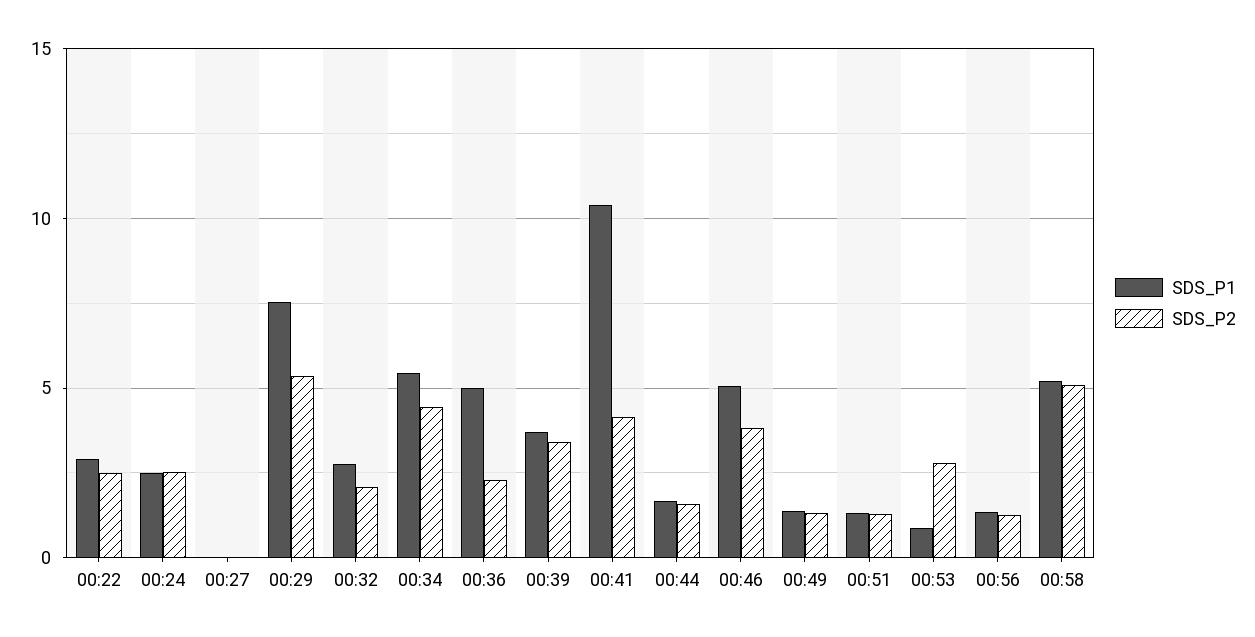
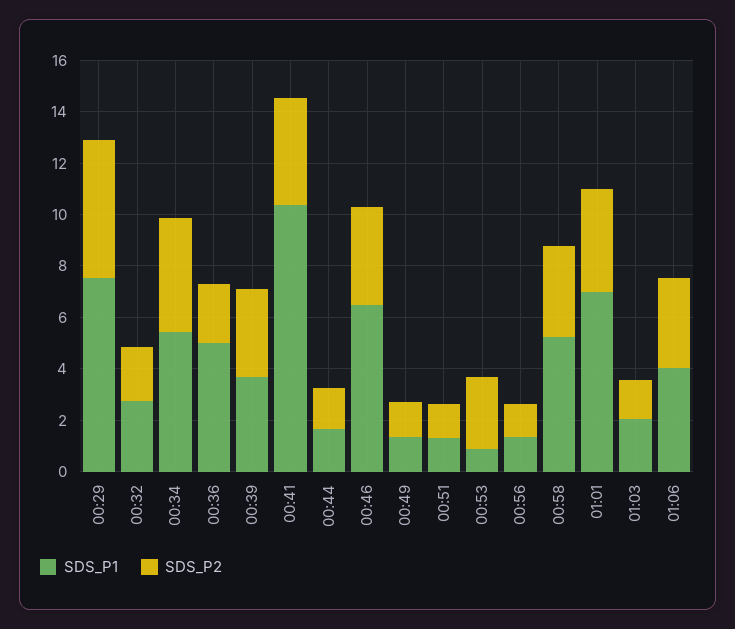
SDS_P1, 00:22: 3 -> none
SDS_P2, 00:22: 2.5 -> none
SDS_P1, 00:24: 2.5 -> none
SDS_P2, 00:24: 2.5 -> none
SDS_P1, 00:27: 0 -> none
SDS_P2, 00:27: 0 -> none
SDS_P1, 00:46: 5 -> 6.5
SDS_P2, 00:58: 5 -> 3.5
SDS_P1, 01:01: none -> 7
SDS_P2, 01:01: none -> 4
SDS_P1, 01:03: none -> 2
SDS_P2, 01:03: none -> 1.5
SDS_P1, 01:06: none -> 4
SDS_P2, 01:06: none -> 3.5

